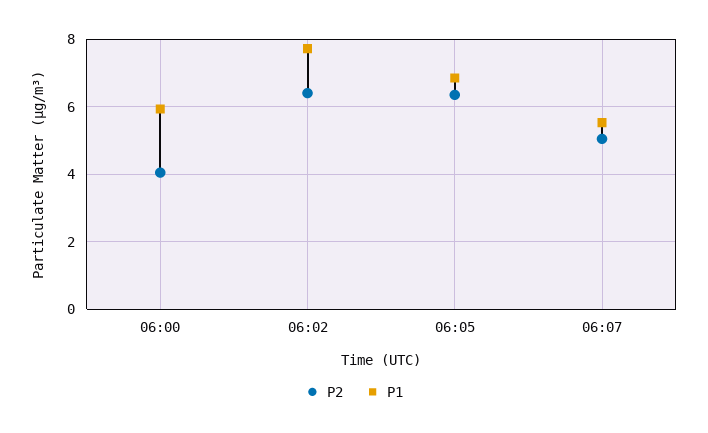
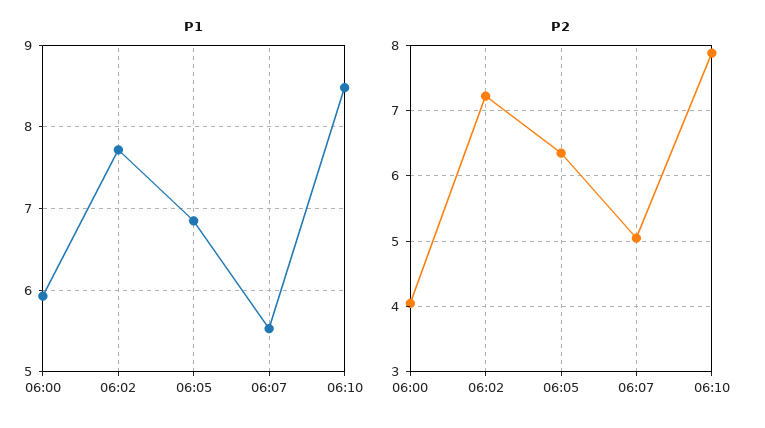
P2, 06:02: 6.4 -> 7.2
P1, 06:10: none -> 8.5
P2, 06:10: none -> 7.9

